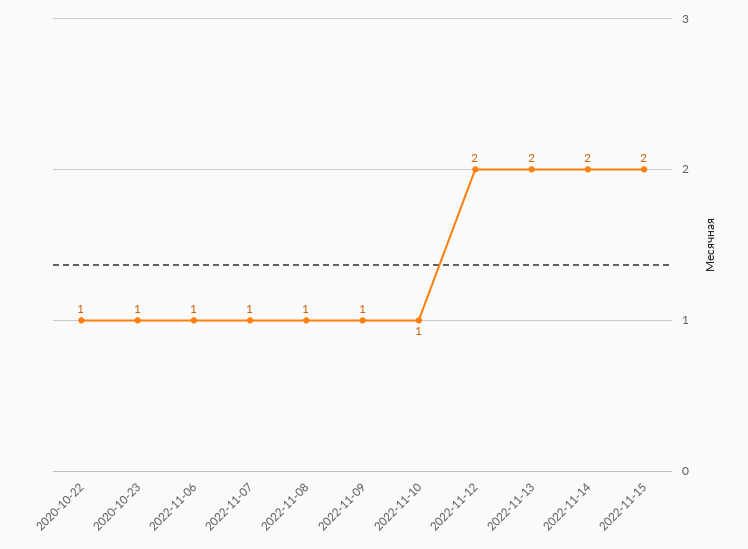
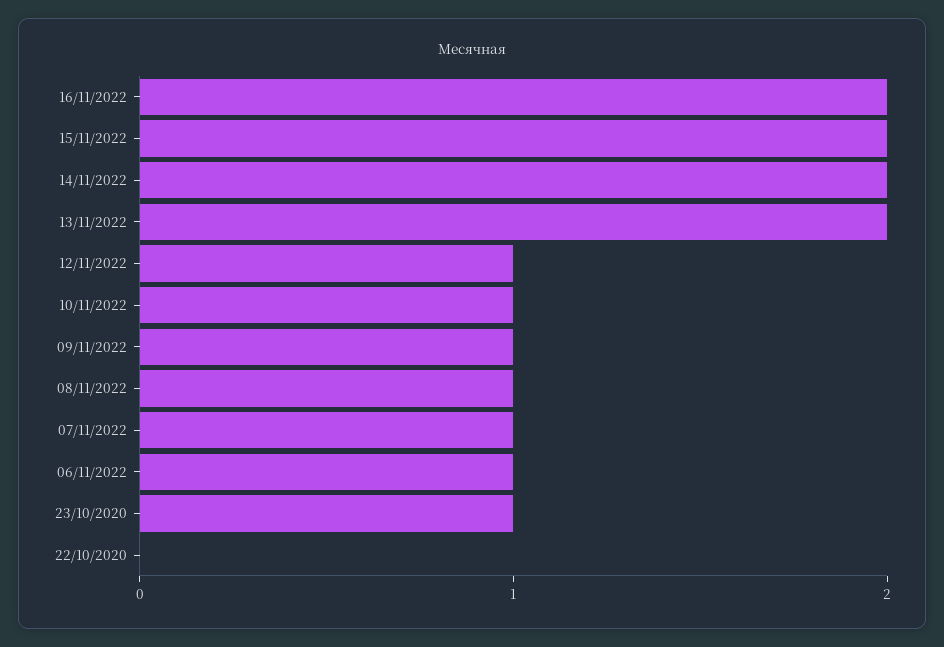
2020-10-22: 1 -> 0
2022-11-12: 2 -> 1
16/11/2022: none -> 2

